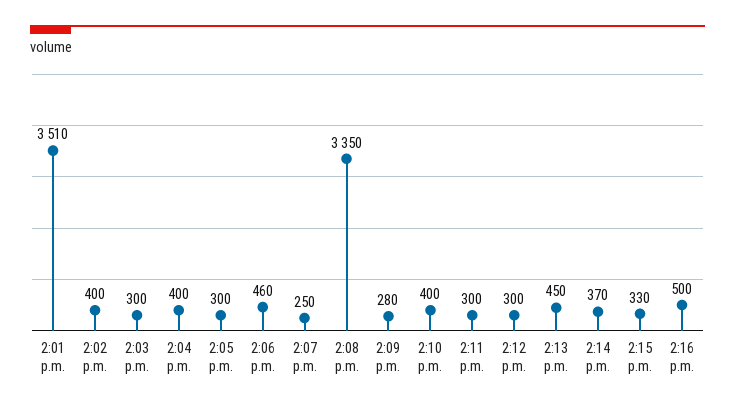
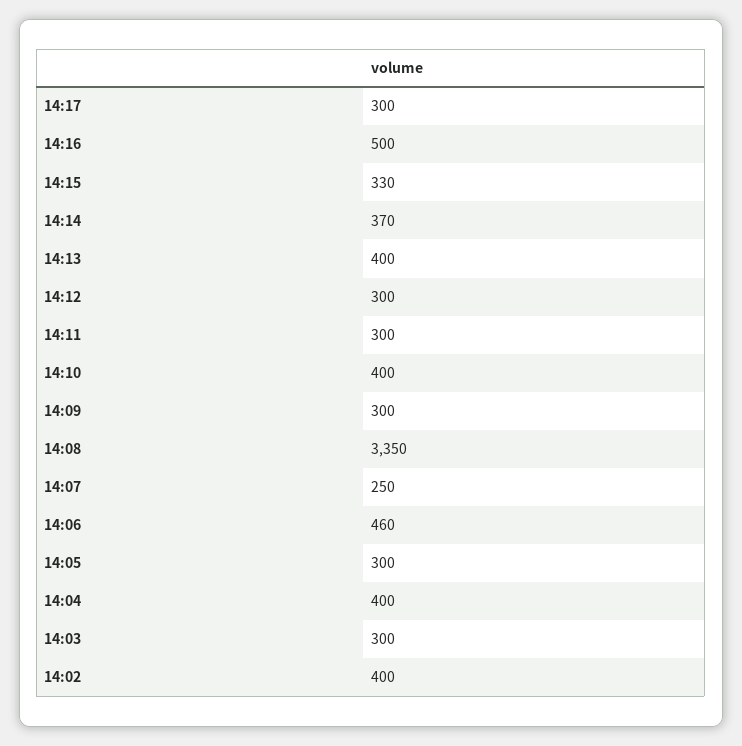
2:01 p.m.: 3510 -> none
2:09 p.m.: 280 -> 300
2:13 p.m.: 450 -> 400
14:17: none -> 300

